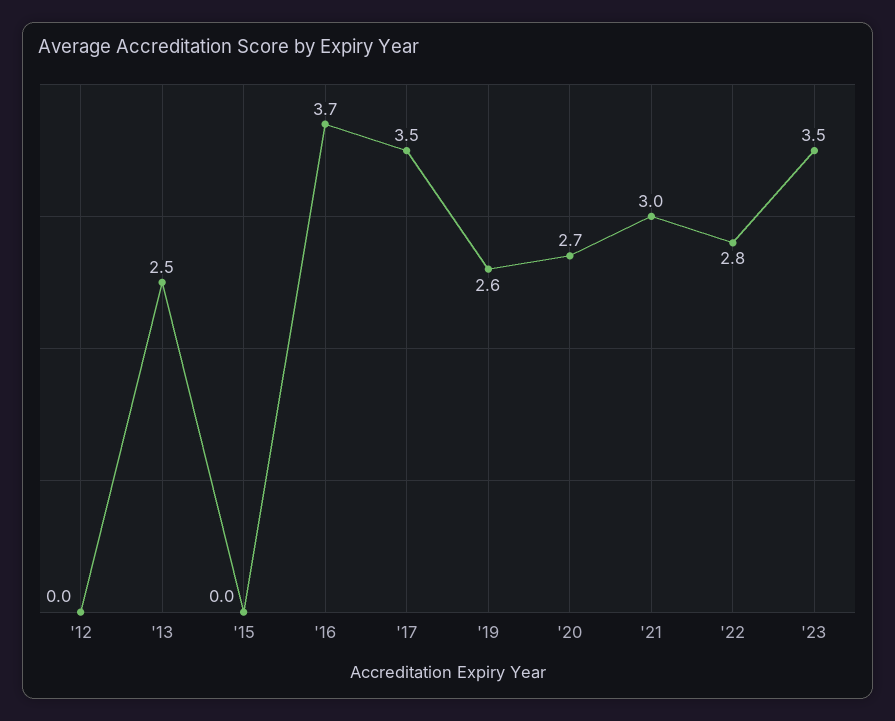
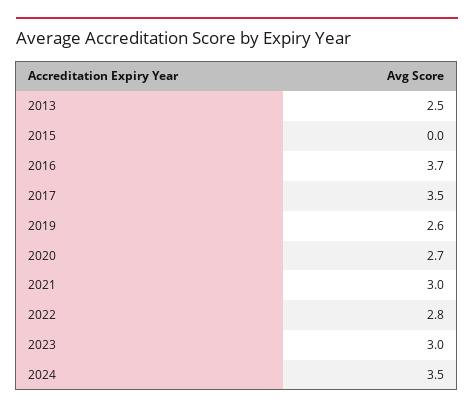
'12: 0 -> none
'23: 3.5 -> 3
2024: none -> 3.5

